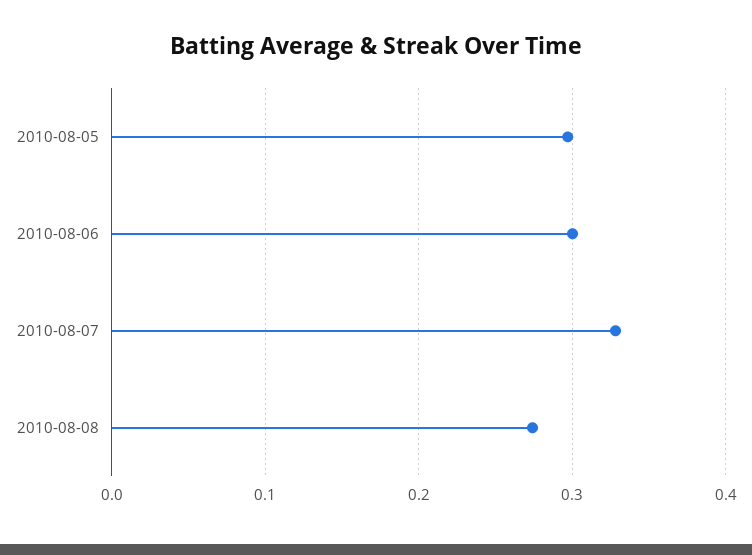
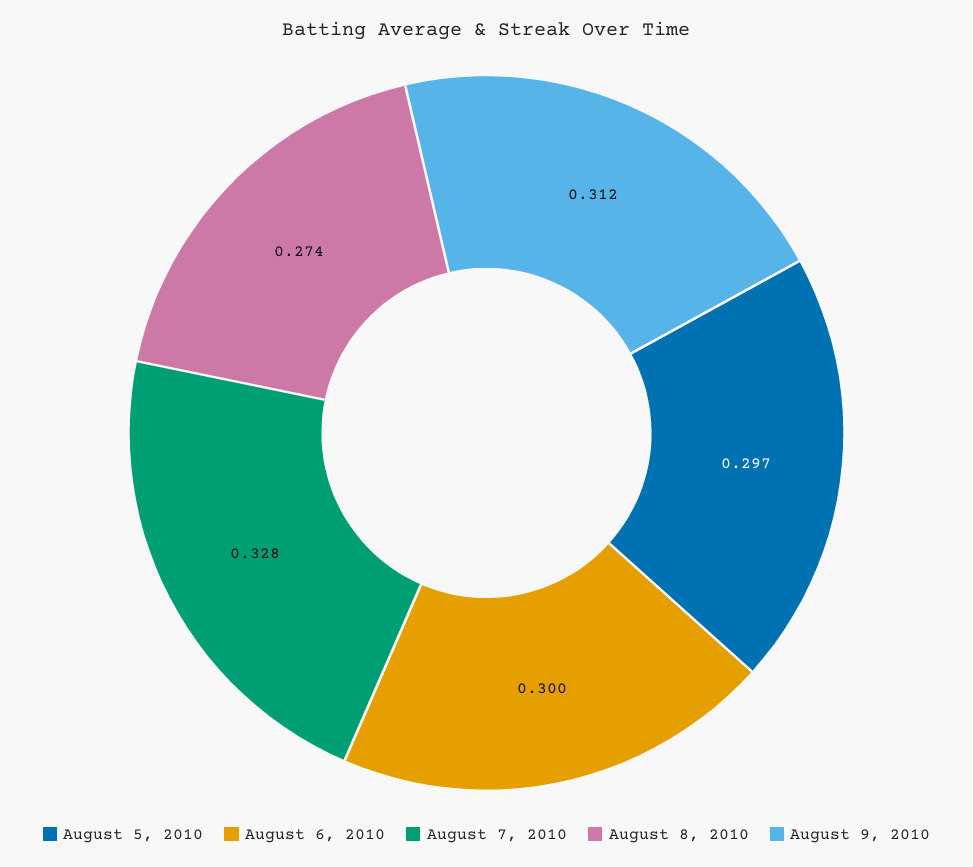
August 9, 2010: none -> 0.312

